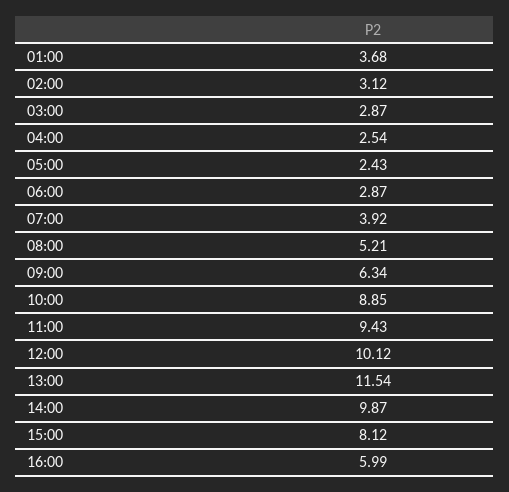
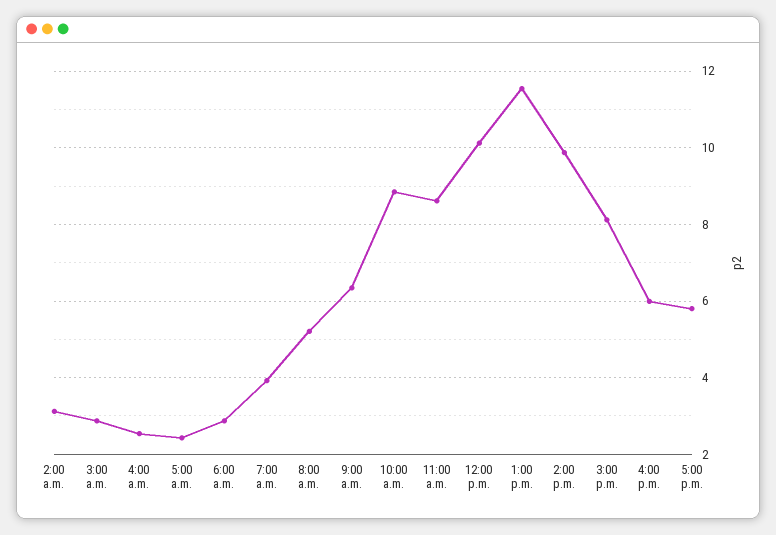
01:00: 3.68 -> none
11:00: 9.43 -> 8.6
5:00 p.m.: none -> 5.8

